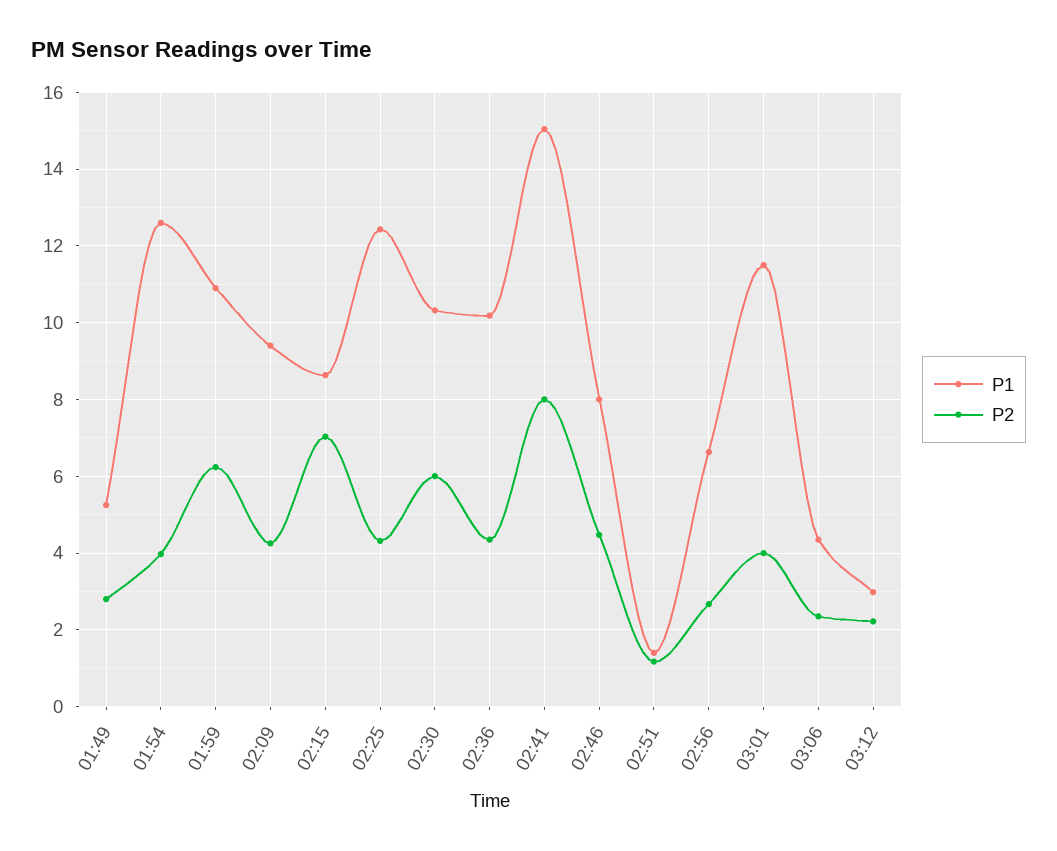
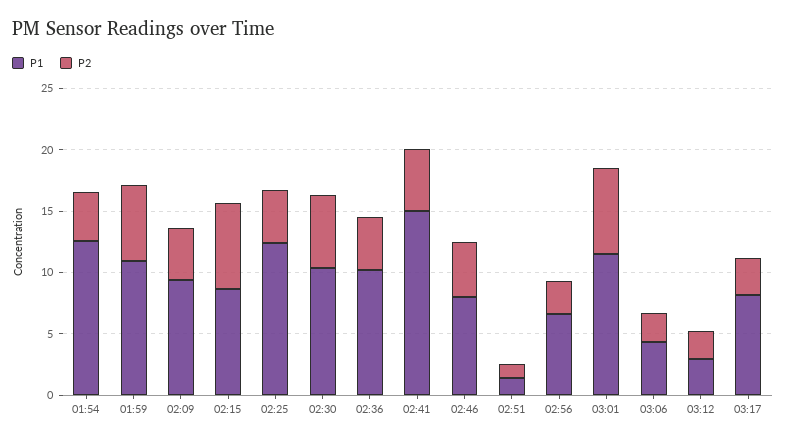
P1, 01:49: 5.2 -> none
P2, 01:49: 2.8 -> none
P2, 02:41: 8 -> 5
P2, 03:01: 4 -> 7
P1, 03:17: none -> 8
P2, 03:17: none -> 3

